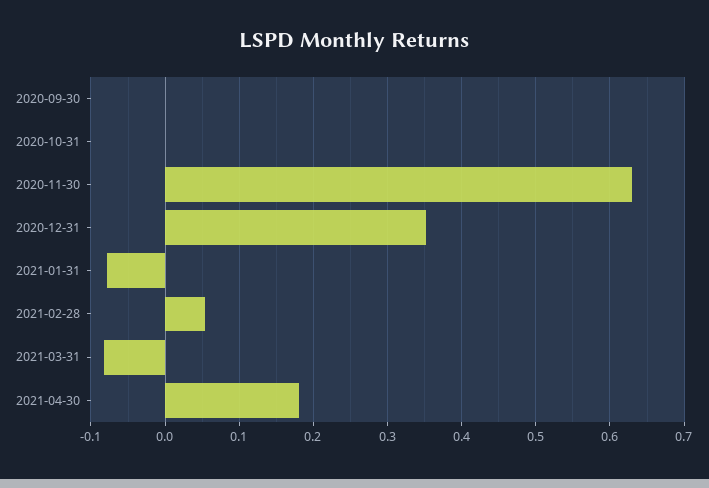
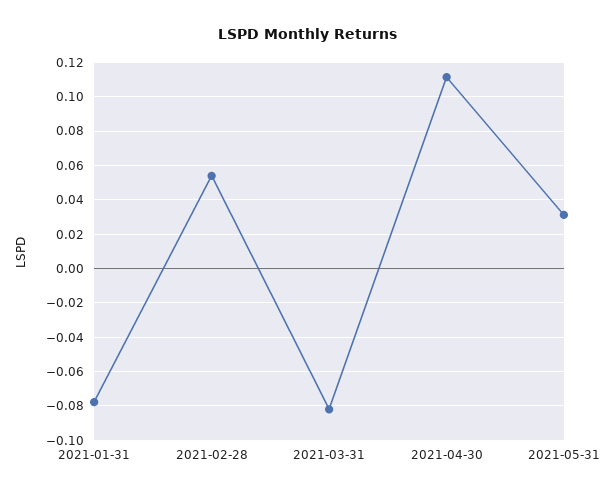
2020-09-30: 0 -> none
2020-10-31: 0 -> none
2020-11-30: 0.63 -> none
2020-12-31: 0.35 -> none
2021-04-30: 0.18 -> 0.11
2021-05-31: none -> 0.03

